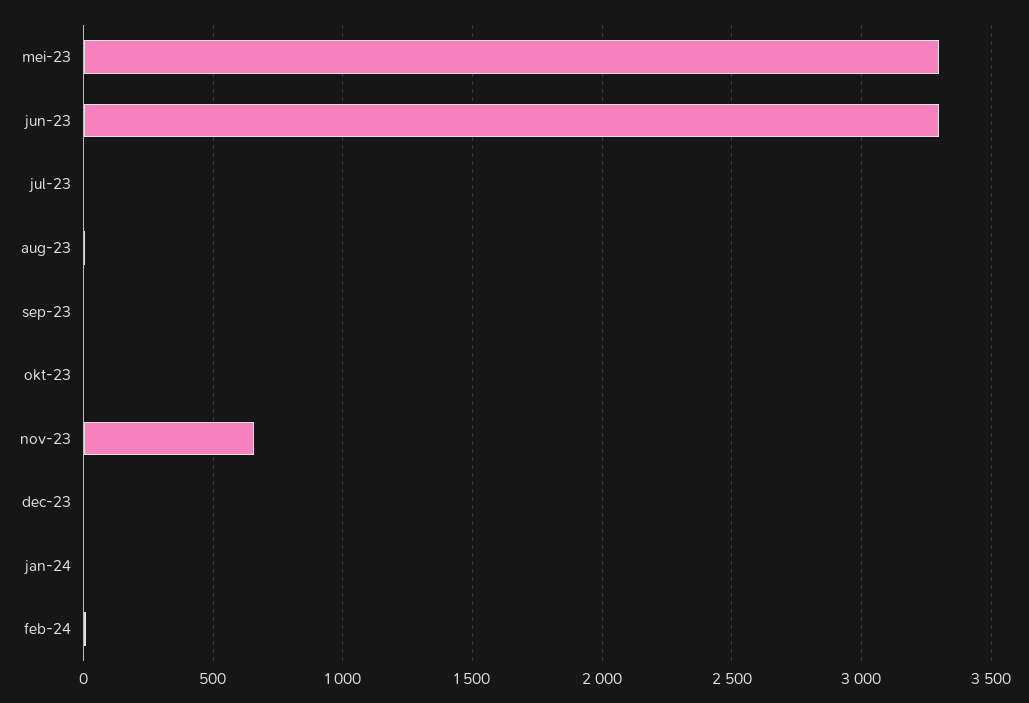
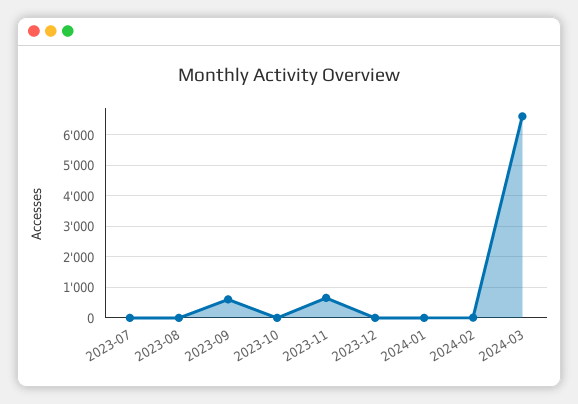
mei-23: 3300 -> none
jun-23: 3300 -> none
sep-23: 0 -> 600
2024-03: none -> 6600

